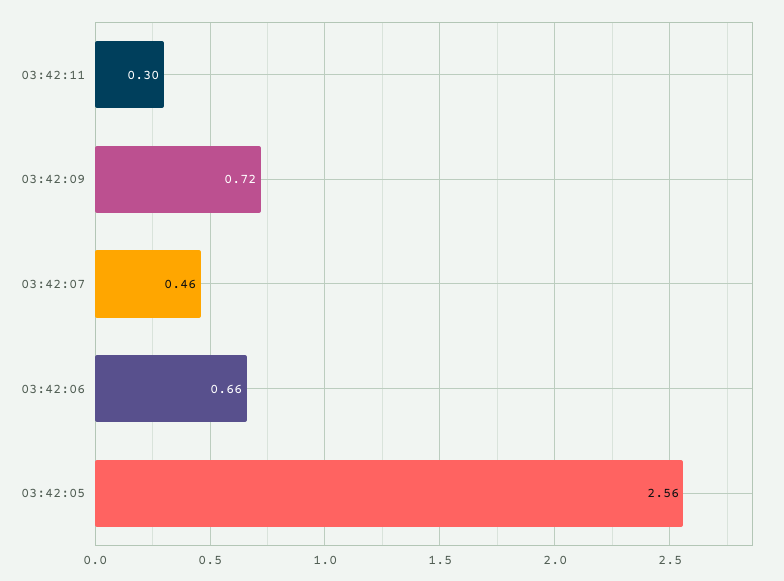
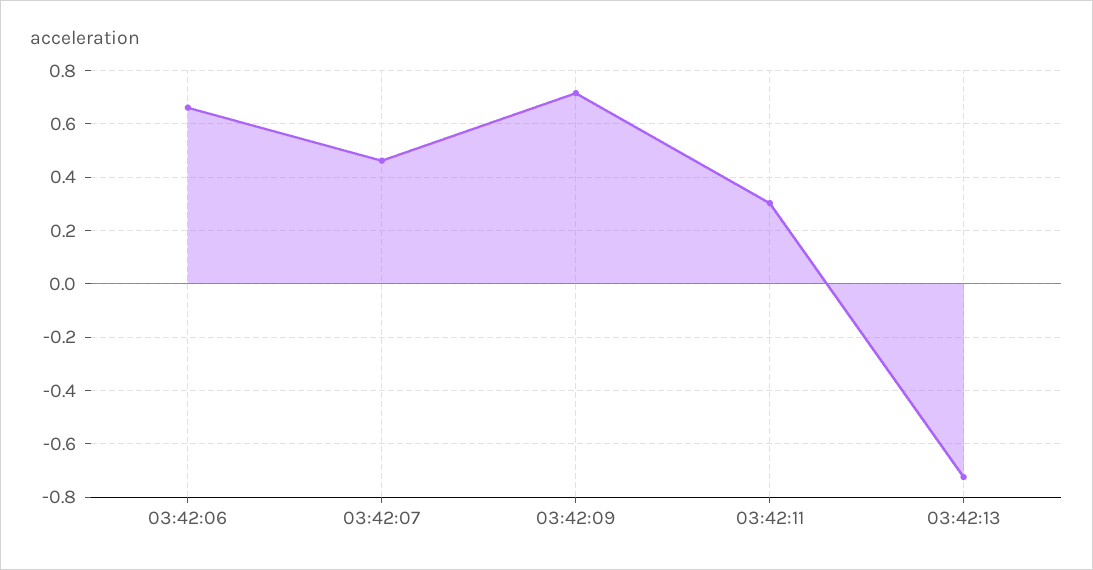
03:42:05: 2.56 -> none
03:42:13: none -> -0.725

